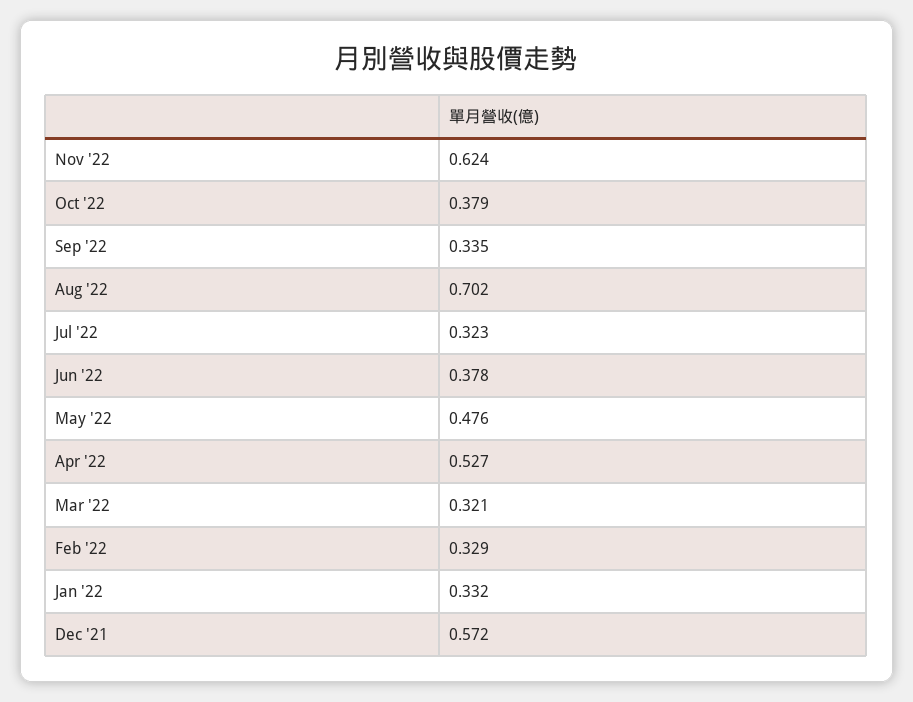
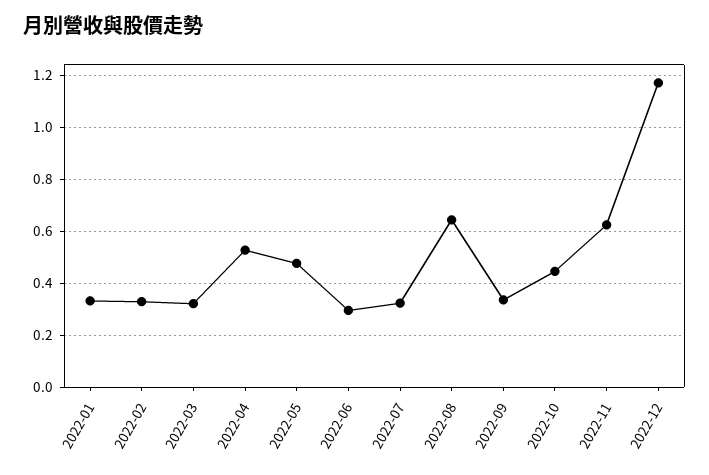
Oct '22: 0.379 -> 0.45
Aug '22: 0.702 -> 0.65
Jun '22: 0.378 -> 0.3
Dec '21: 0.572 -> none
2022-12: none -> 1.175

